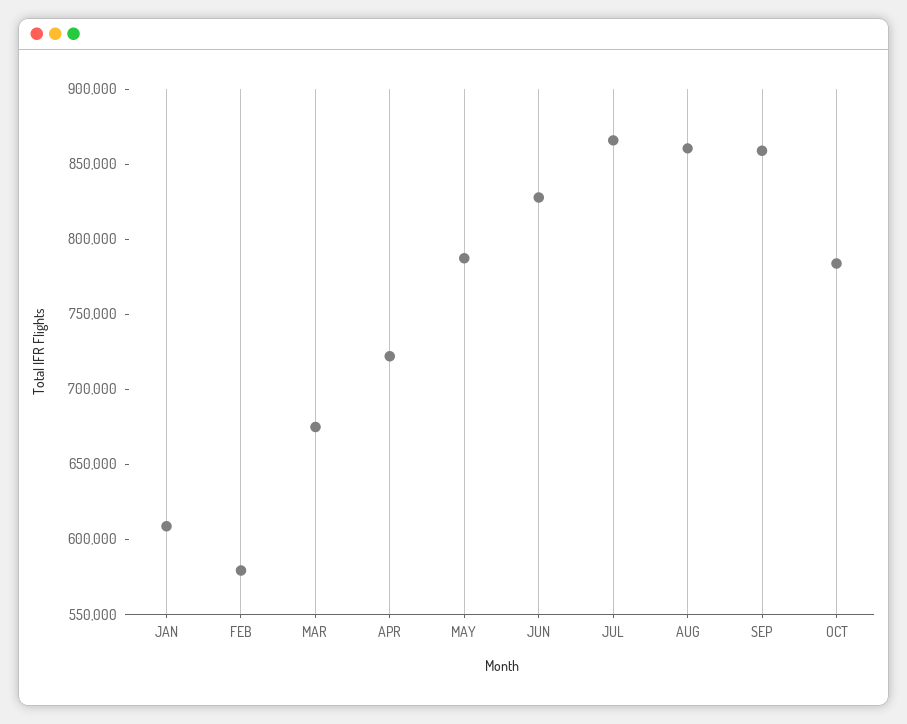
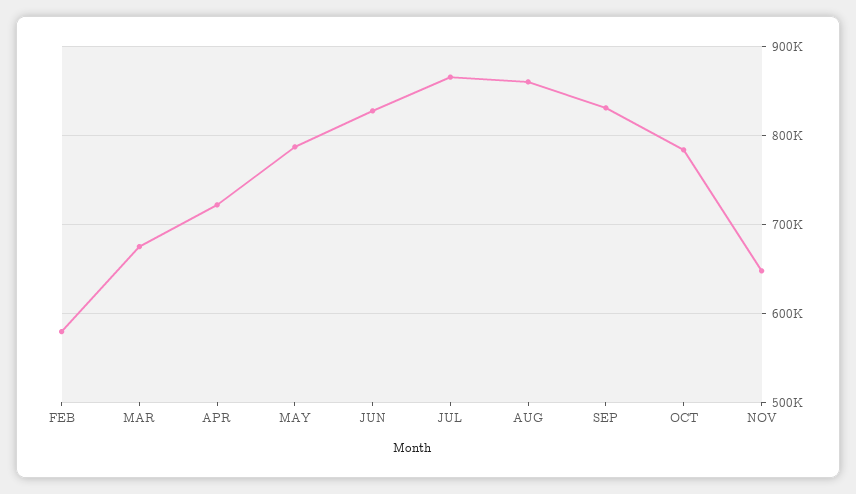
JAN: 610000 -> none
SEP: 860000 -> 830000
NOV: none -> 650000

